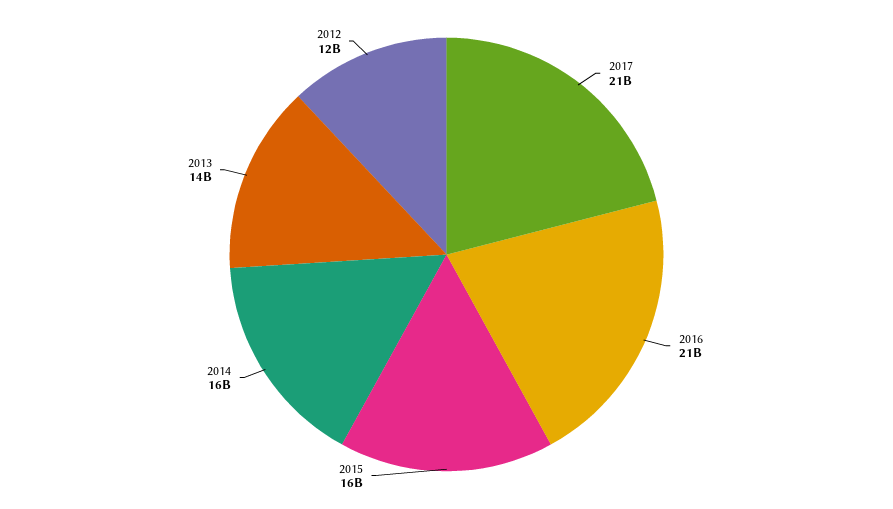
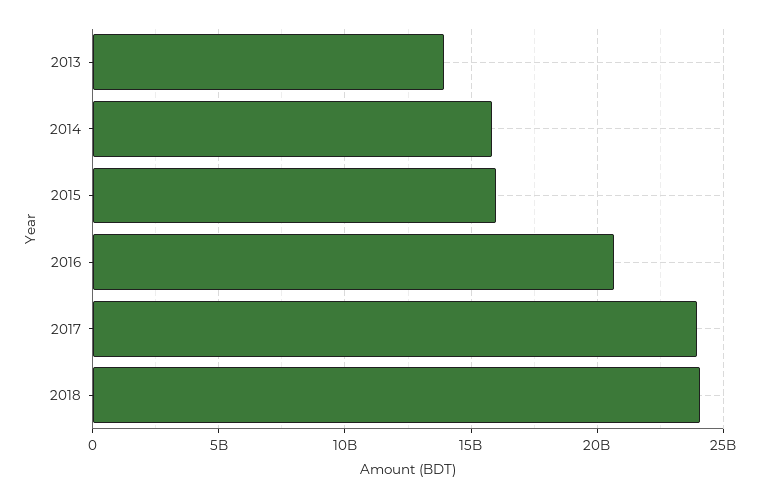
2017: 21000000000 -> 24000000000
2012: 12000000000 -> none
2018: none -> 24000000000

